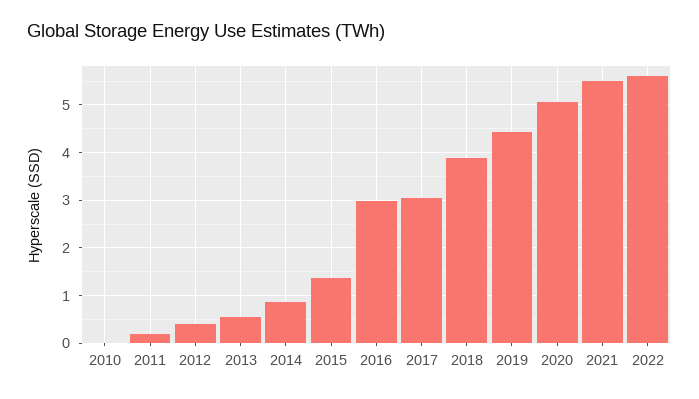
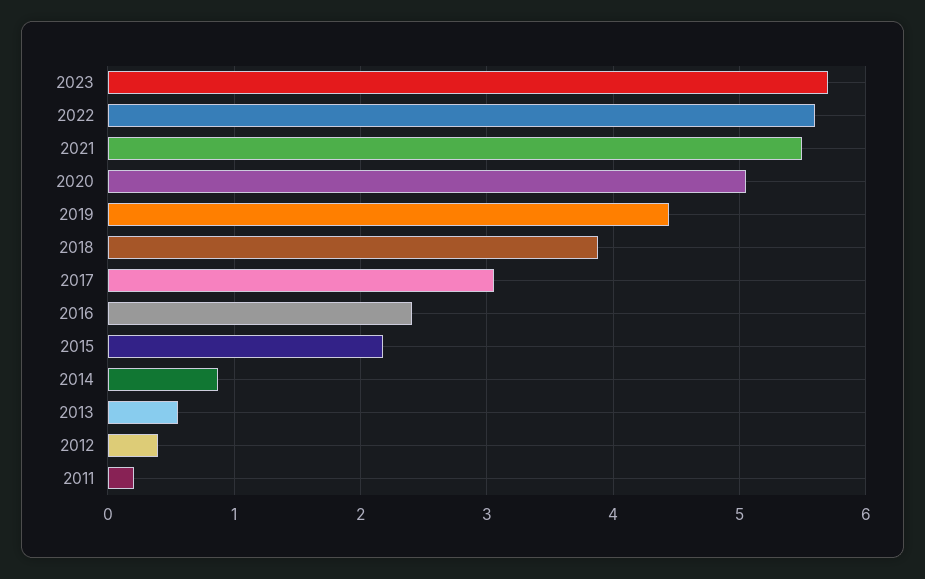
2010: 0 -> none
2015: 1.4 -> 2.2
2016: 3 -> 2.4
2023: none -> 5.7

